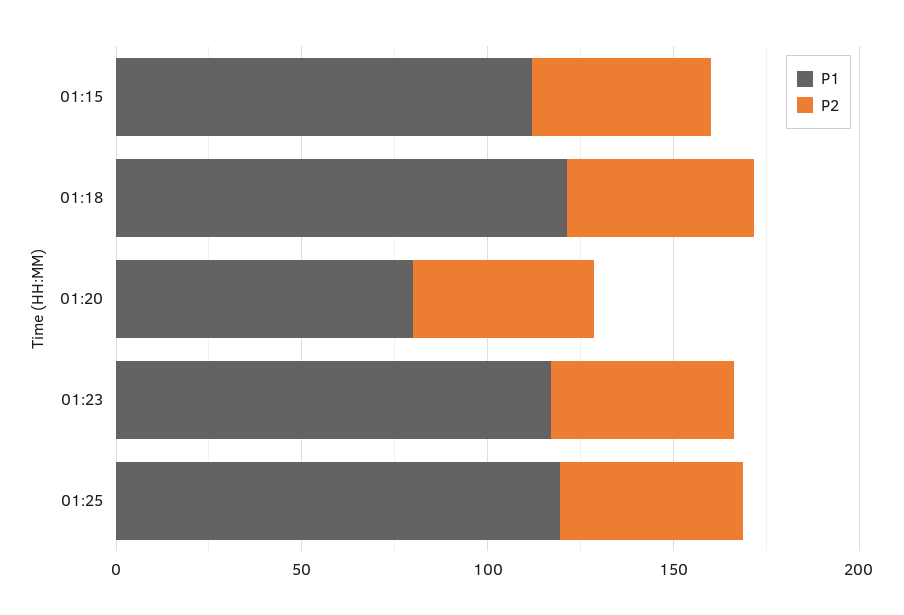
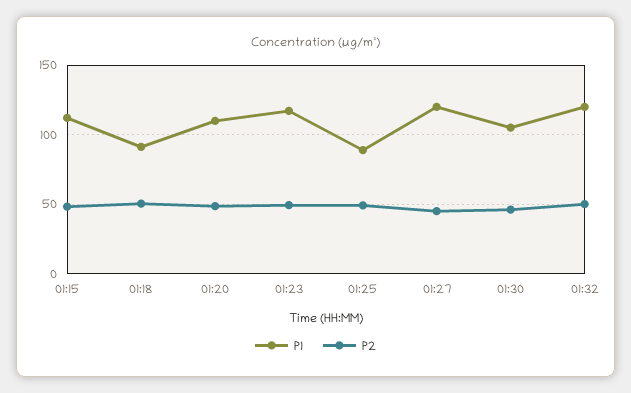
P1, 01:18: 120 -> 90
P1, 01:20: 80 -> 110
P1, 01:25: 120 -> 90
P1, 01:27: none -> 120
P2, 01:27: none -> 45
P1, 01:30: none -> 105
P2, 01:30: none -> 45
P1, 01:32: none -> 120
P2, 01:32: none -> 50

